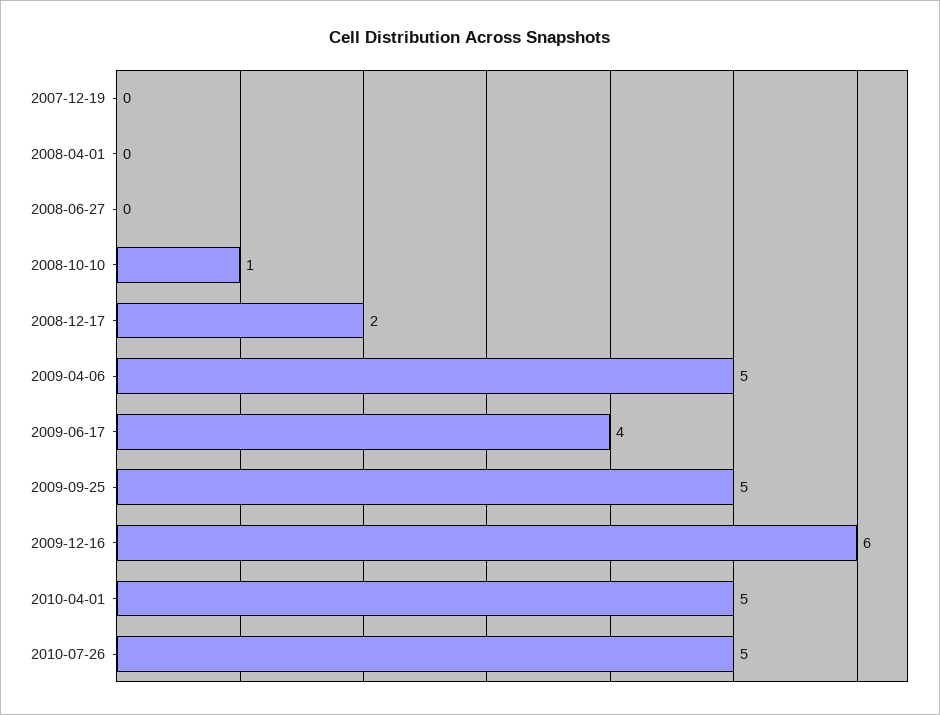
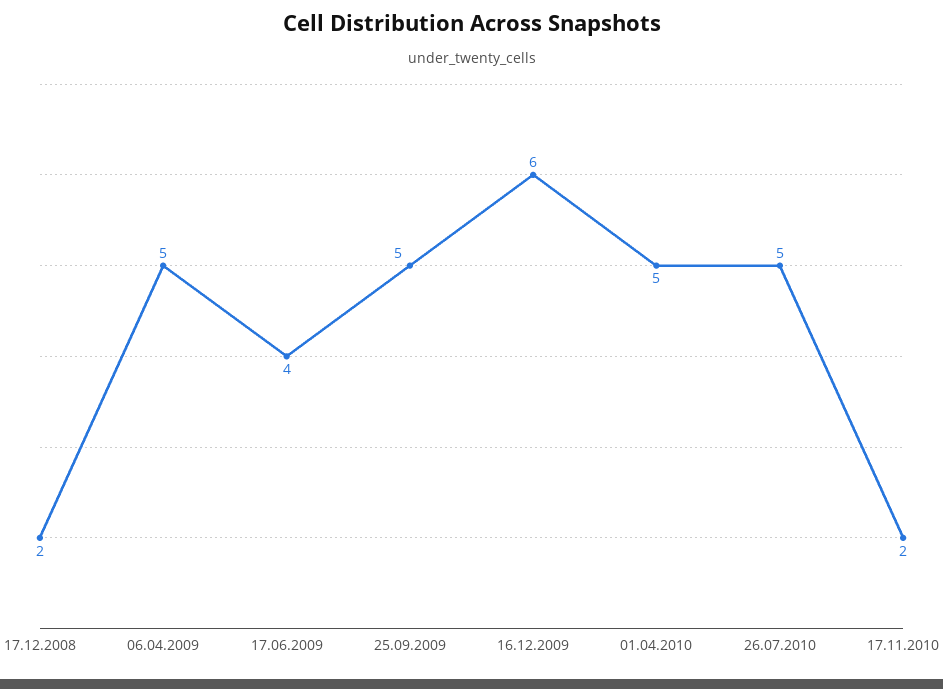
2007-12-19: 0 -> none
2008-04-01: 0 -> none
2008-06-27: 0 -> none
2008-10-10: 1 -> none
17.11.2010: none -> 2

